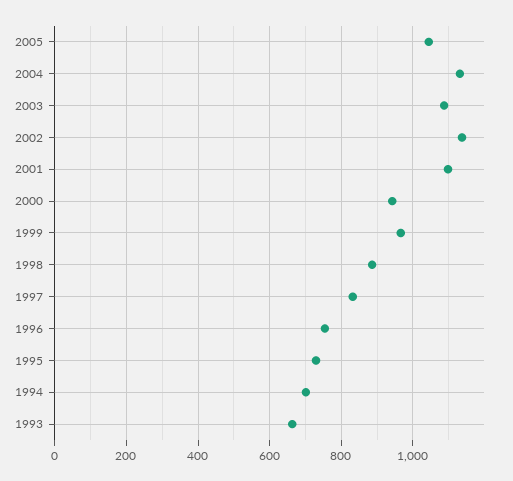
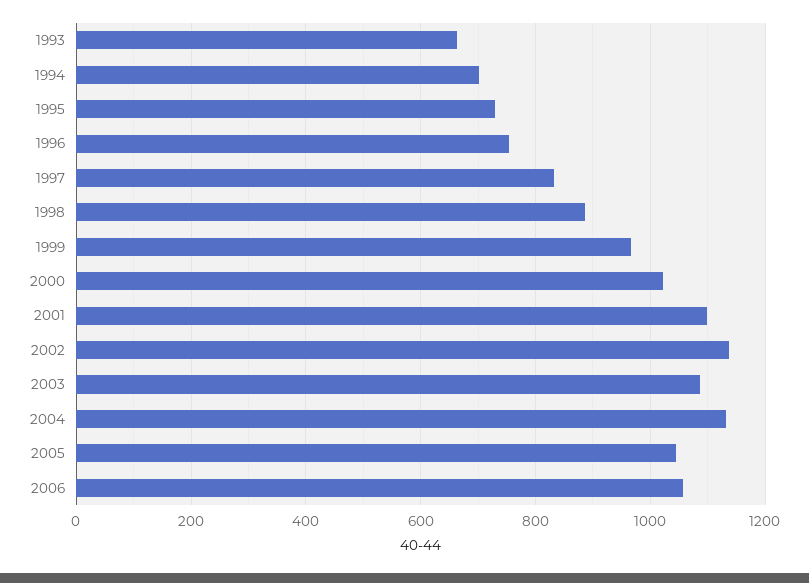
2000: 940 -> 1020
2006: none -> 1060

